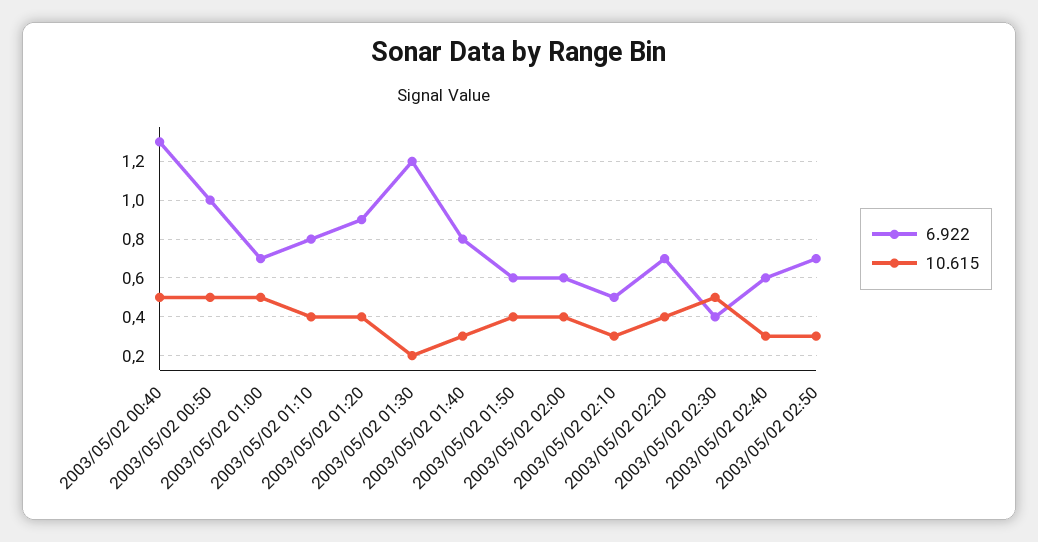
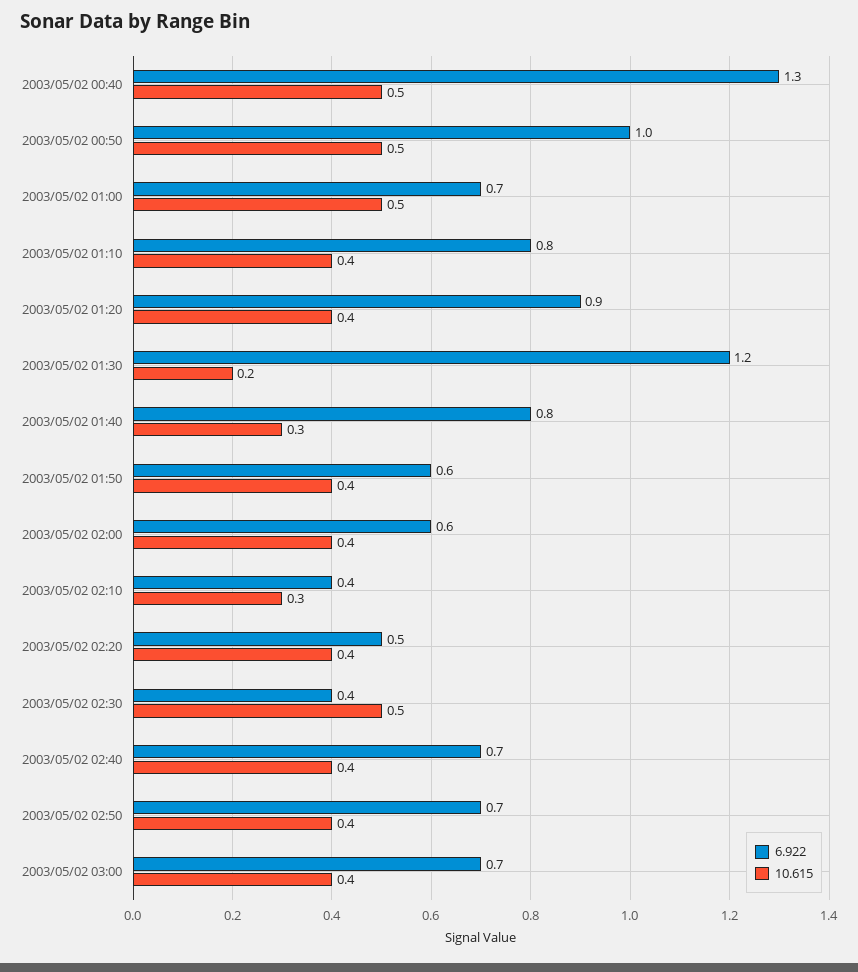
6.922, 2003/05/02 02:10: 0.5 -> 0.4
6.922, 2003/05/02 02:20: 0.7 -> 0.5
6.922, 2003/05/02 02:40: 0.6 -> 0.7
10.615, 2003/05/02 02:40: 0.3 -> 0.4
10.615, 2003/05/02 02:50: 0.3 -> 0.4
6.922, 2003/05/02 03:00: none -> 0.7
10.615, 2003/05/02 03:00: none -> 0.4

